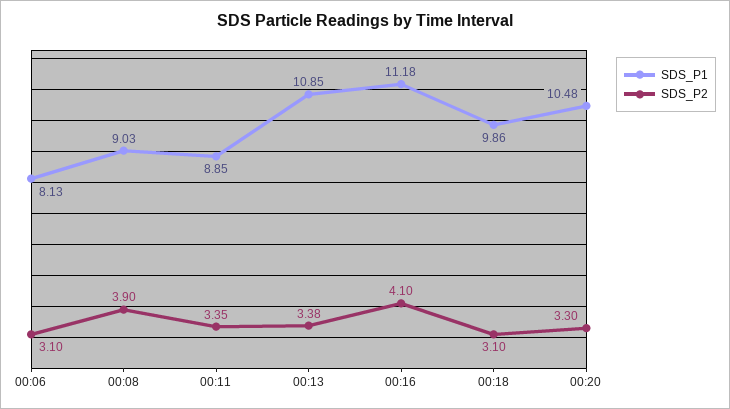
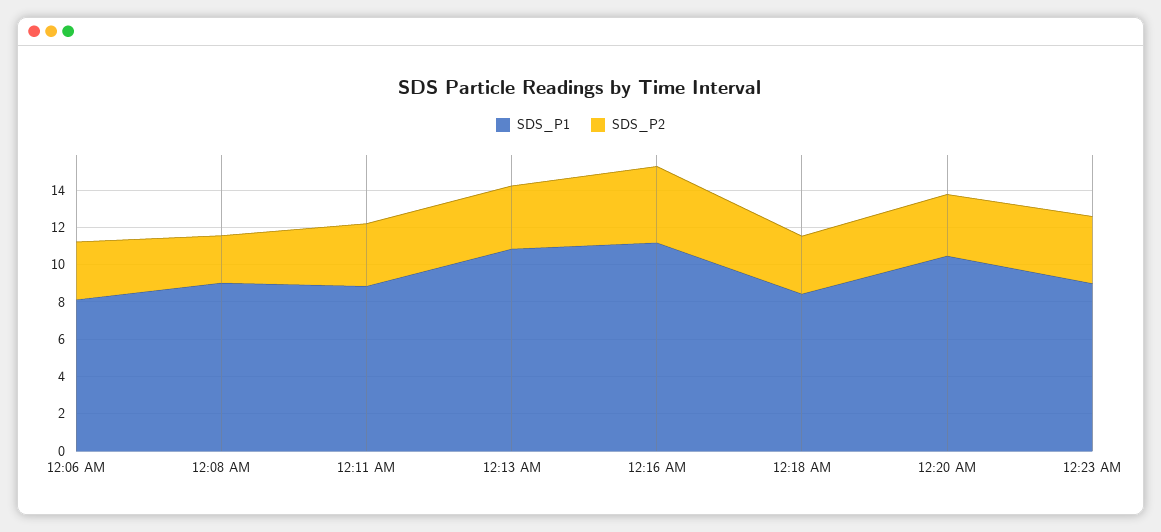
SDS_P2, 00:08: 3.9 -> 2.5
SDS_P1, 00:18: 9.86 -> 8.5
SDS_P1, 12:23 AM: none -> 9
SDS_P2, 12:23 AM: none -> 3.5

